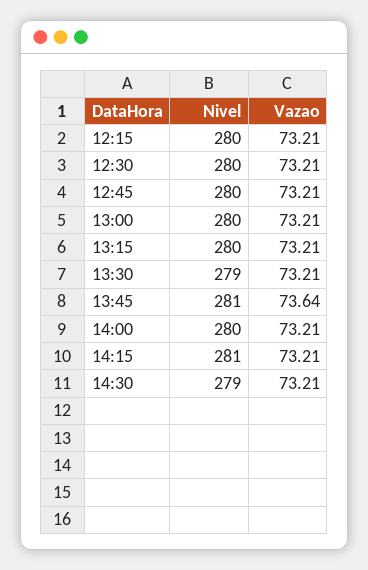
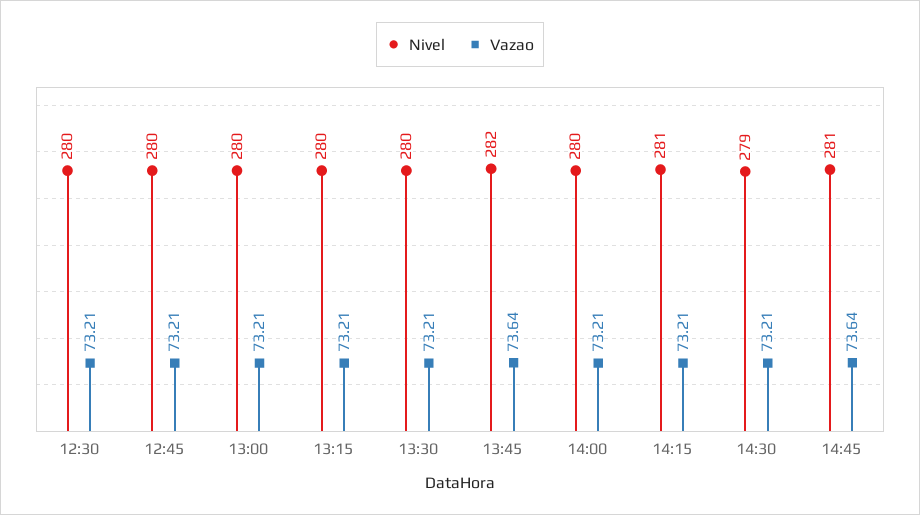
Nivel, 12:15: 280 -> none
Vazao, 12:15: 73.21 -> none
Nivel, 13:30: 279 -> 280
Nivel, 13:45: 281 -> 282
Nivel, 14:45: none -> 281
Vazao, 14:45: none -> 73.64

